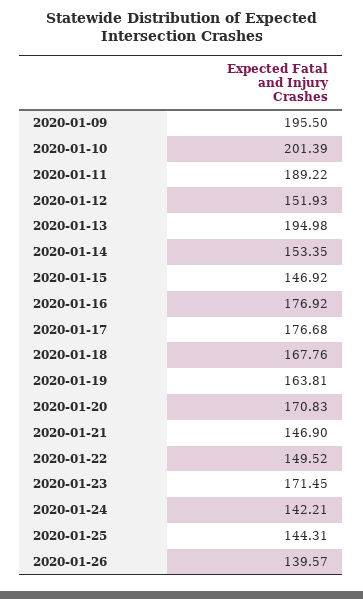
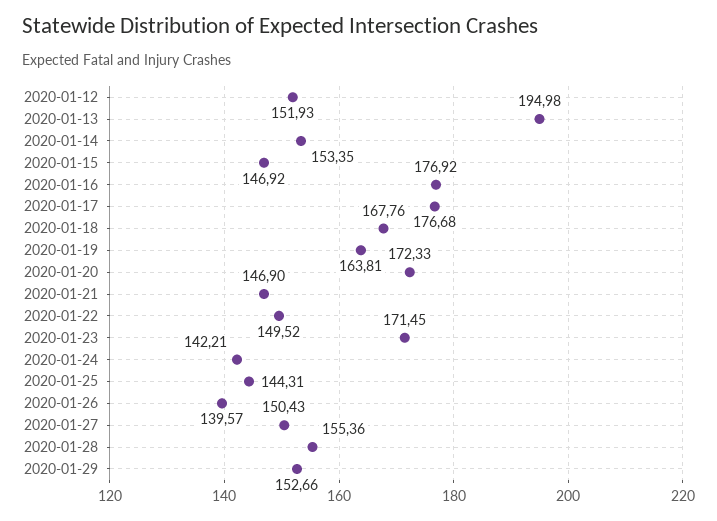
2020-01-09: 195.5 -> none
2020-01-10: 201.39 -> none
2020-01-11: 189.22 -> none
2020-01-20: 170.83 -> 172.33
2020-01-27: none -> 150.43
2020-01-28: none -> 155.36
2020-01-29: none -> 152.66

